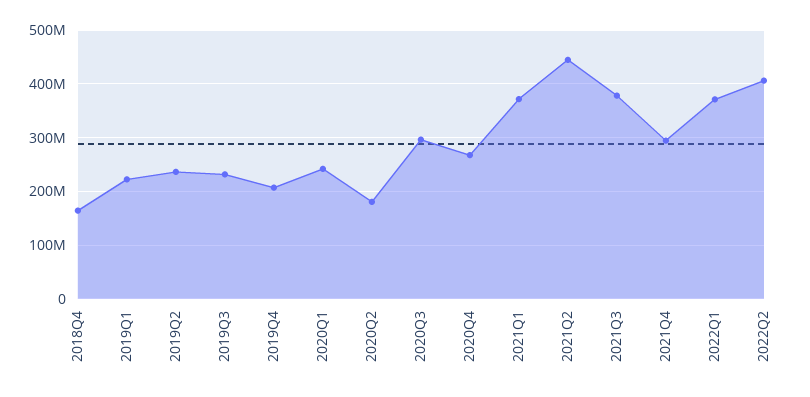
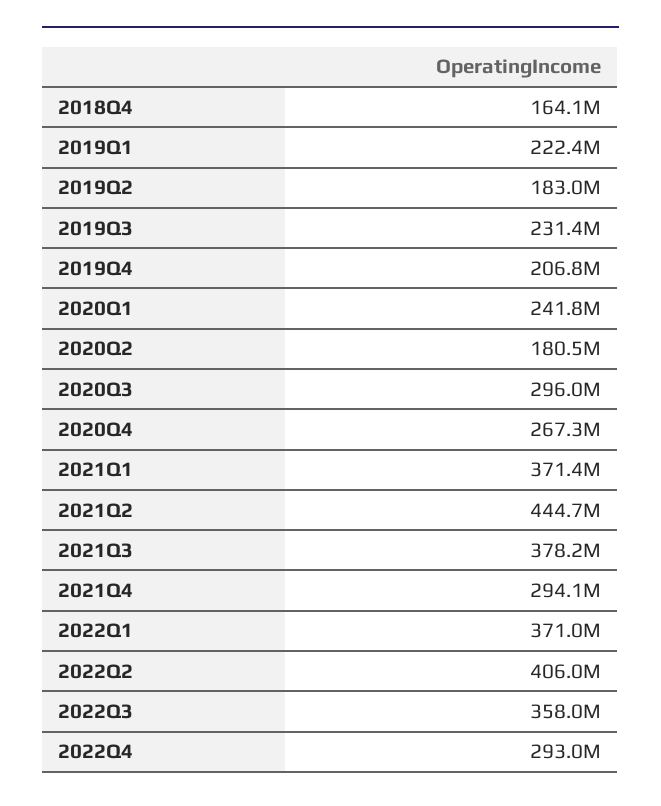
2019Q2: 240000000 -> 183000000
2022Q3: none -> 358000000
2022Q4: none -> 293000000

